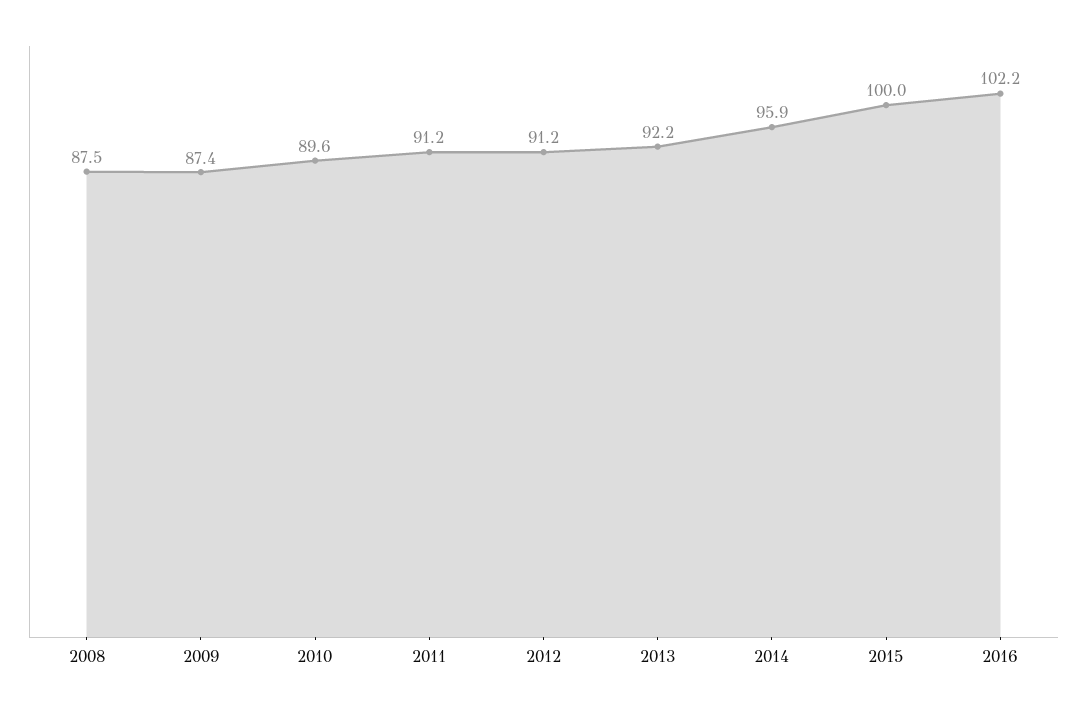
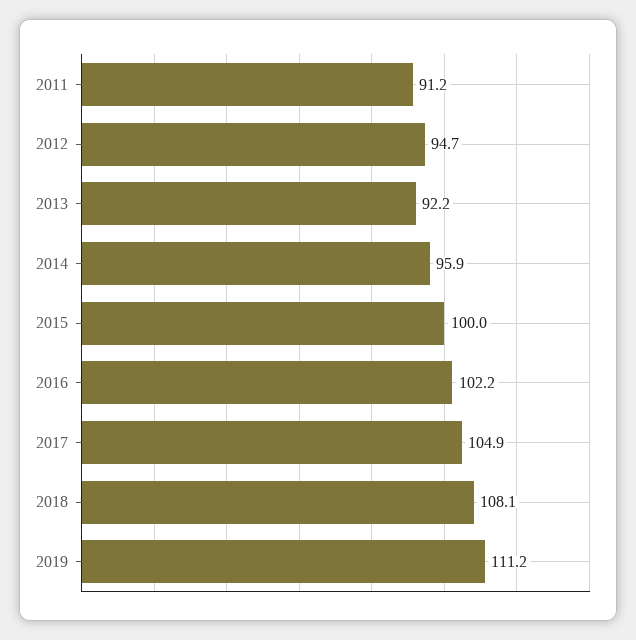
2008: 87.5 -> none
2009: 87.4 -> none
2010: 89.6 -> none
2012: 91.2 -> 94.7
2017: none -> 104.9
2018: none -> 108.1
2019: none -> 111.2

